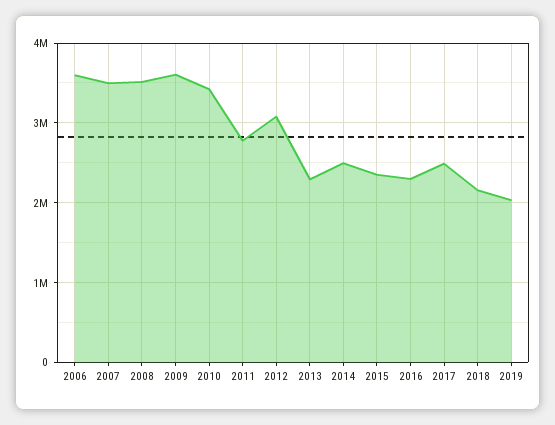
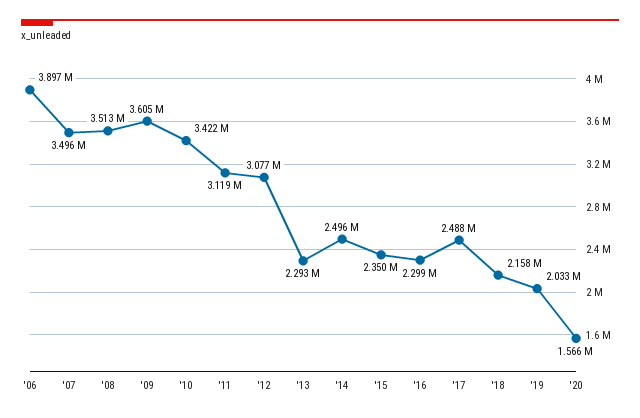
2006: 3600000 -> 3897000
2011: 2800000 -> 3119000
'20: none -> 1566000

